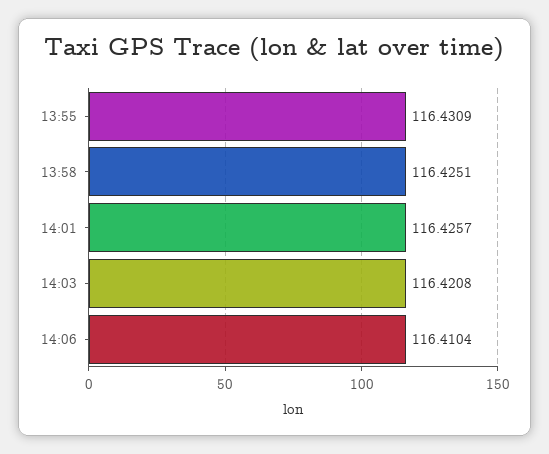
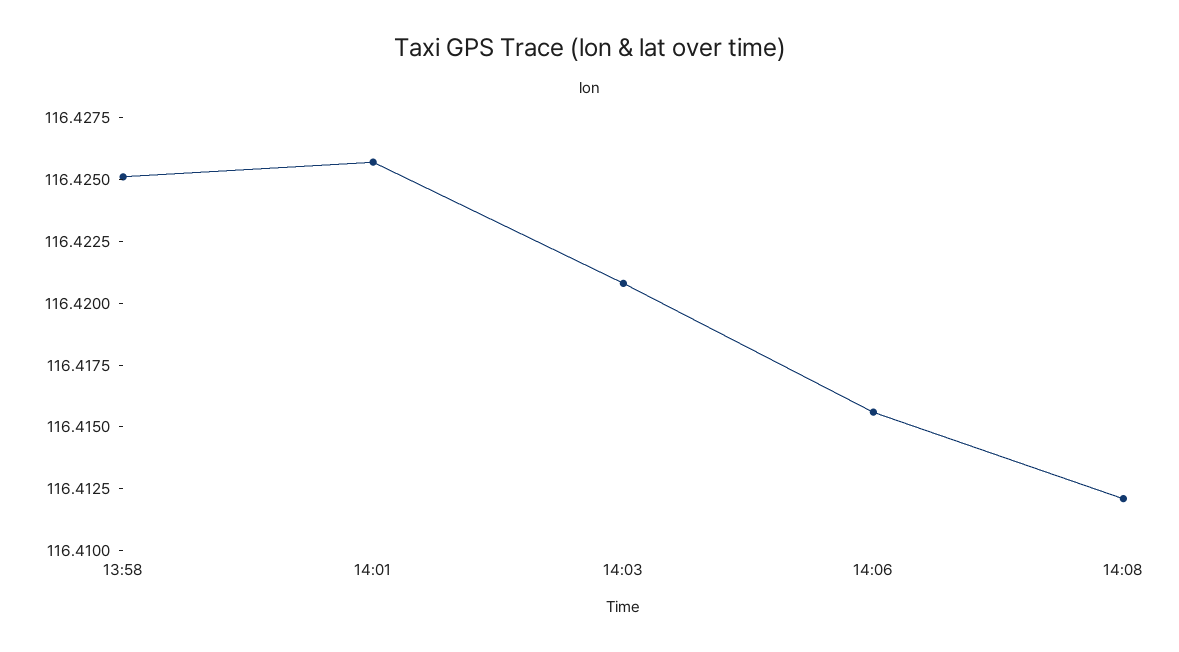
13:55: 116.4309 -> none
14:06: 116.4104 -> 116.4155
14:08: none -> 116.412

